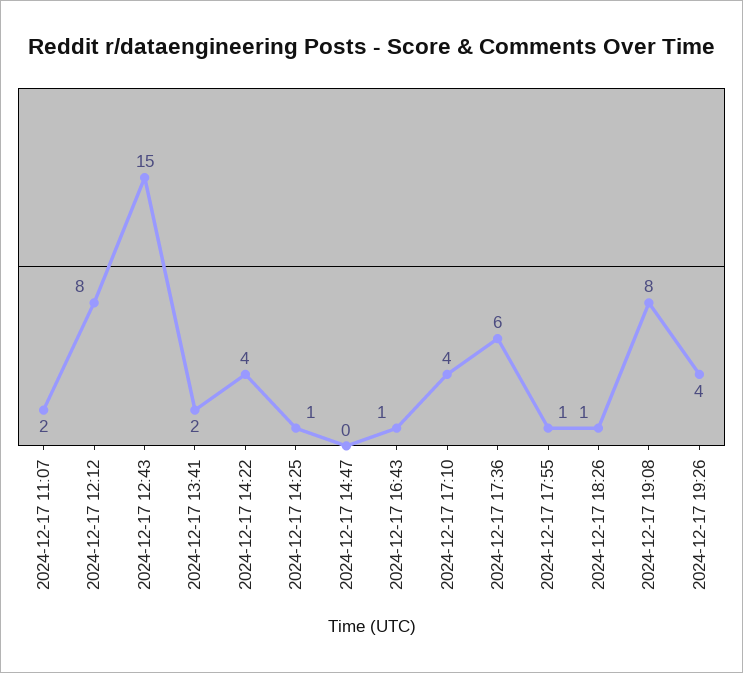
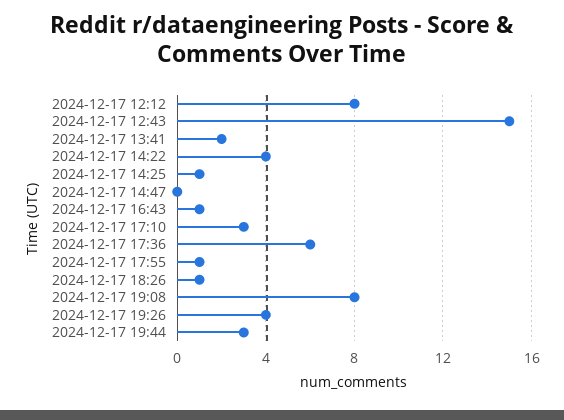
2024-12-17 11:07: 2 -> none
2024-12-17 17:10: 4 -> 3
2024-12-17 19:44: none -> 3

